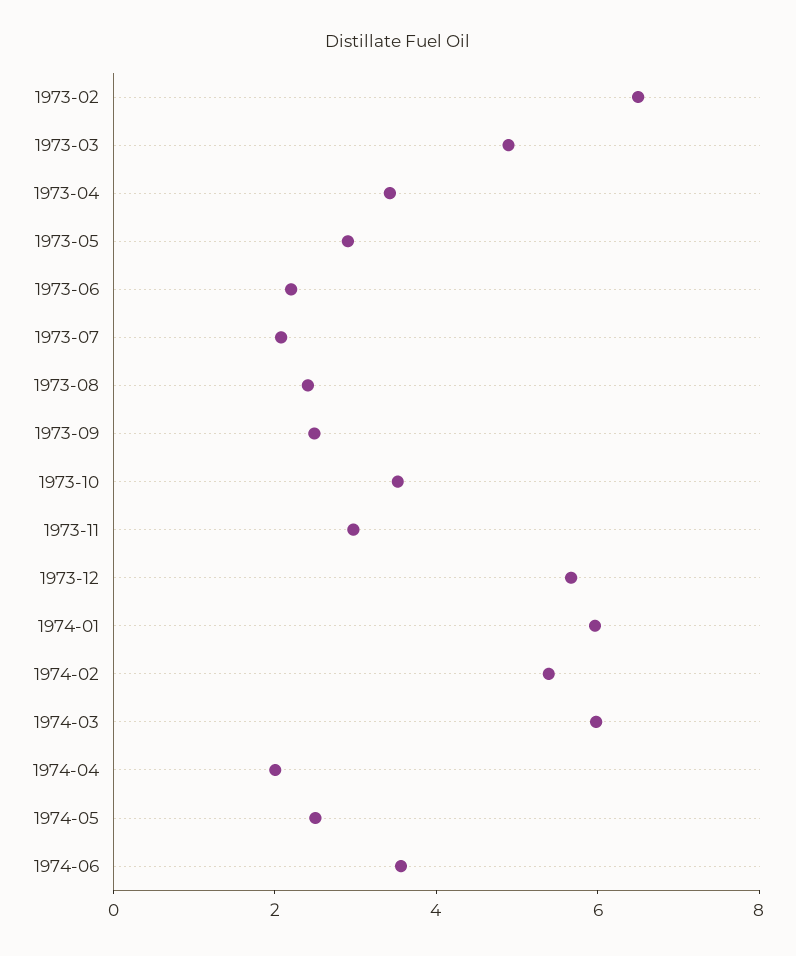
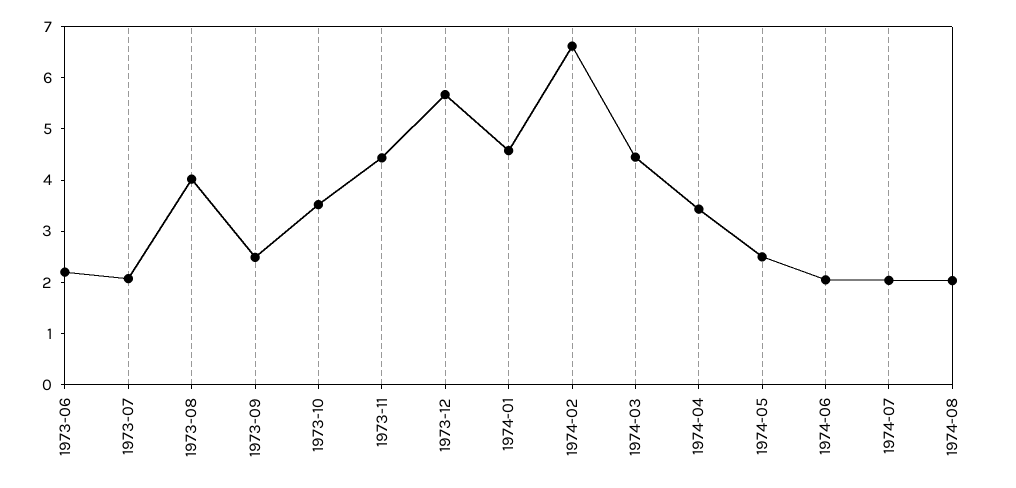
1973-02: 6.5 -> none
1973-03: 5 -> none
1973-04: 3.5 -> none
1973-05: 3 -> none
1973-08: 2.5 -> 4
1973-11: 3 -> 4.4
1974-01: 6 -> 4.6
1974-02: 5.5 -> 6.6
1974-03: 6 -> 4.4
1974-04: 2 -> 3.4
1974-06: 3.5 -> 2
1974-07: none -> 2
1974-08: none -> 2

